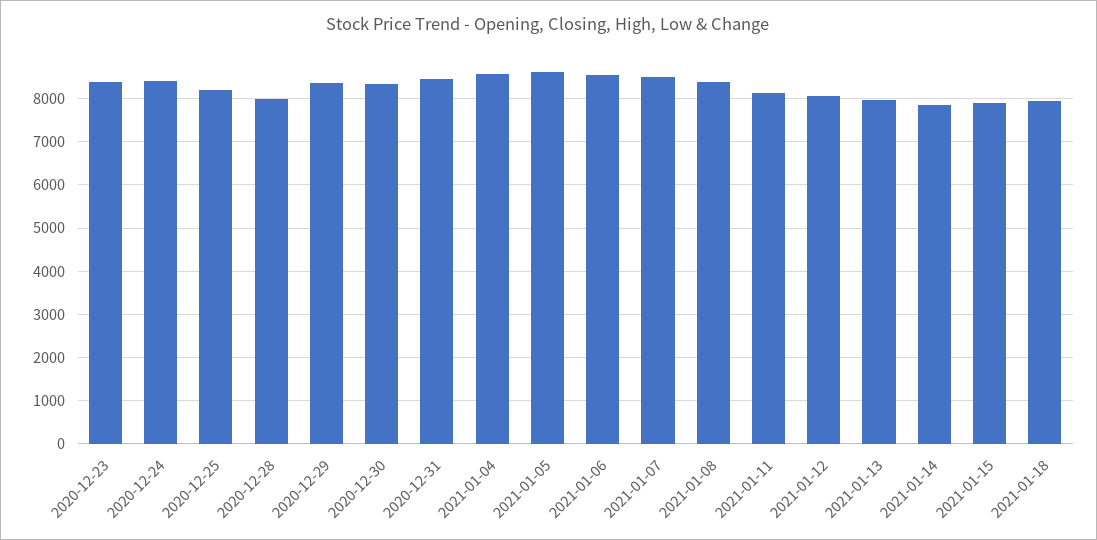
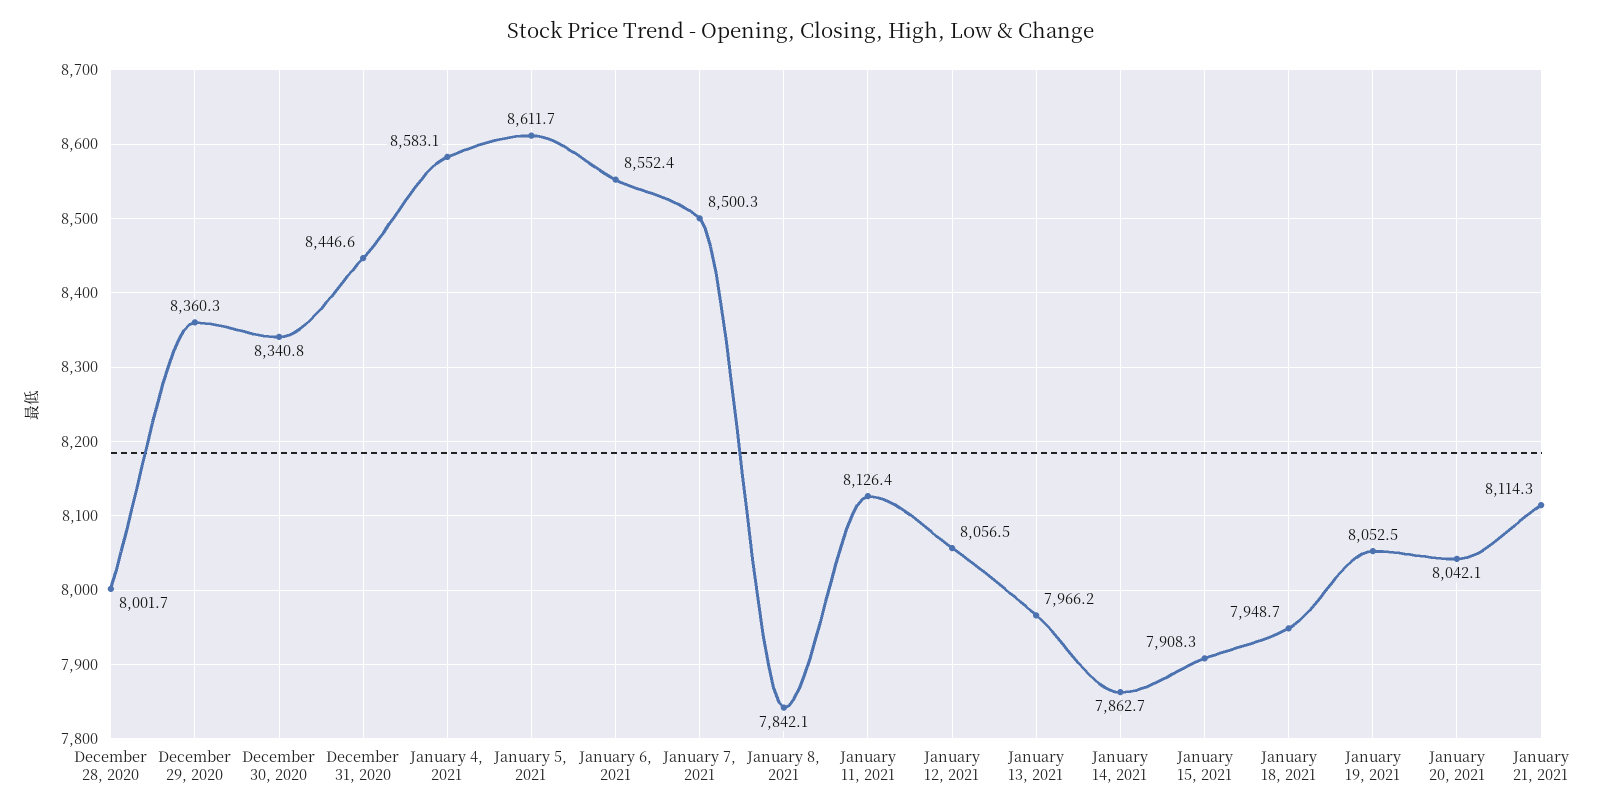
2020-12-23: 8400 -> none
2020-12-24: 8400 -> none
2020-12-25: 8200 -> none
2021-01-08: 8400 -> 7842.1
January 19, 2021: none -> 8052.5
January 20, 2021: none -> 8042.1
January 21, 2021: none -> 8114.3

